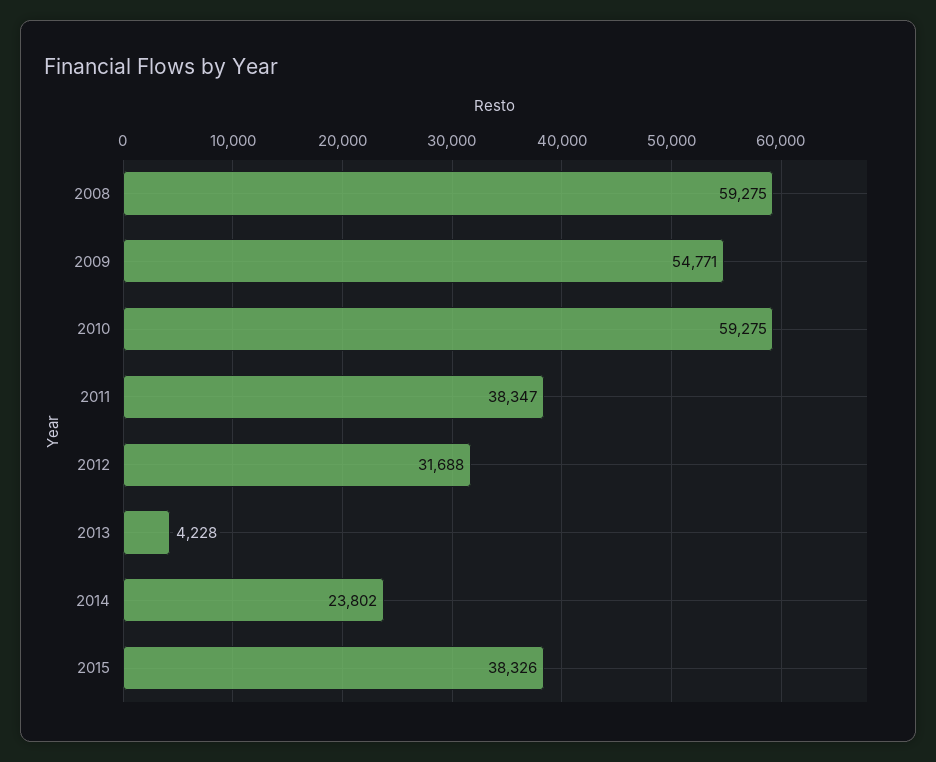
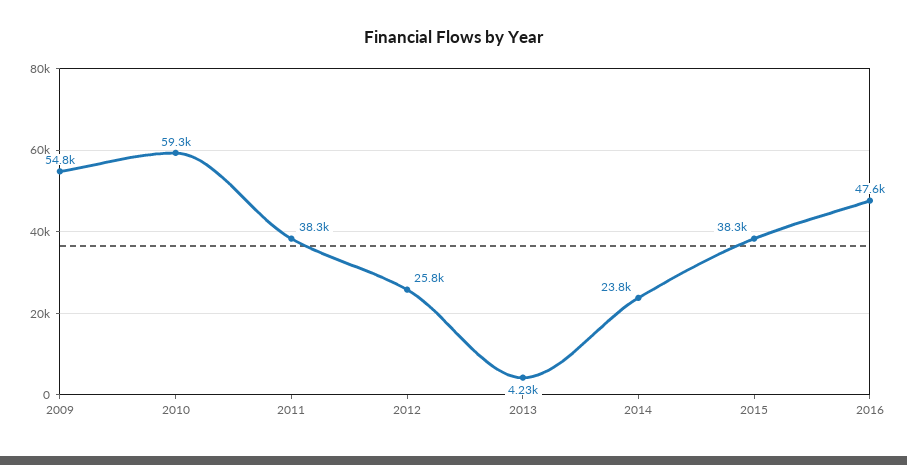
2008: 59275 -> none
2012: 31688 -> 25800
2016: none -> 47600

